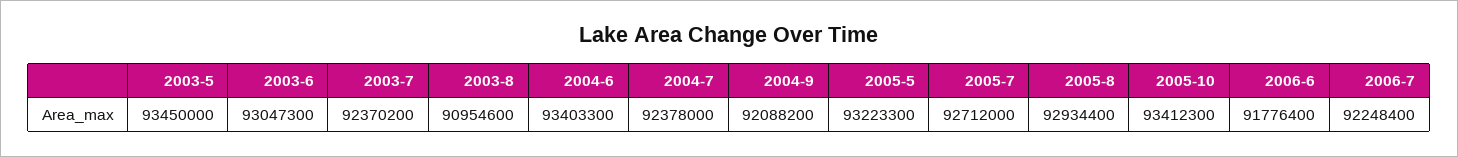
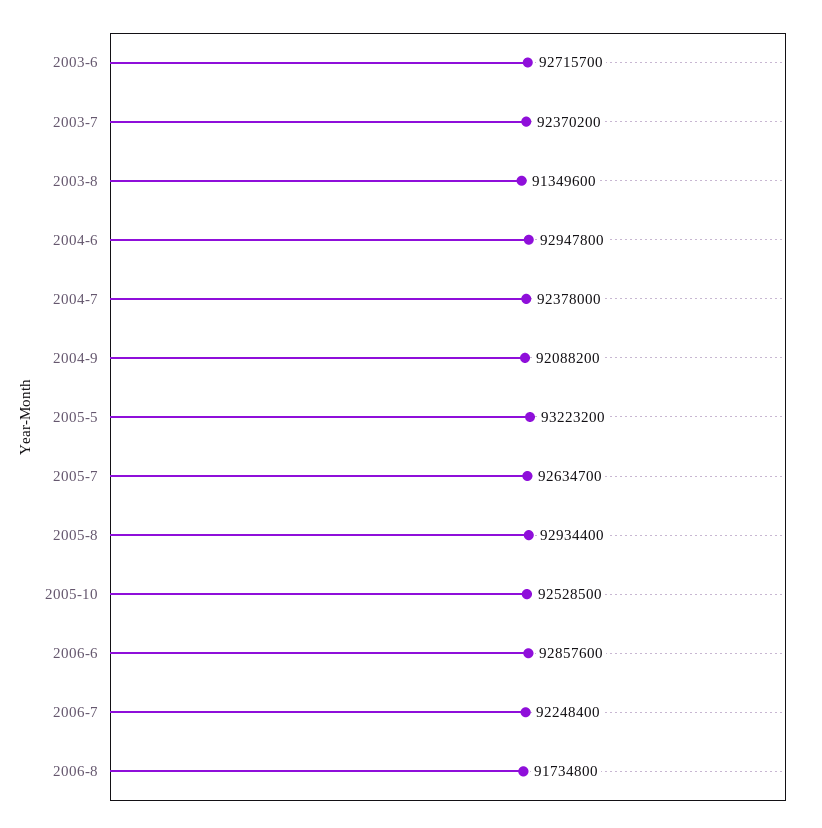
2003-5: 93450000 -> none
2003-6: 93047300 -> 92715700
2003-8: 90954600 -> 91349600
2004-6: 93403300 -> 92947800
2005-5: 93223300 -> 93223200
2005-7: 92712000 -> 92634700
2005-10: 93412300 -> 92528500
2006-6: 91776400 -> 92857600
2006-8: none -> 91734800

